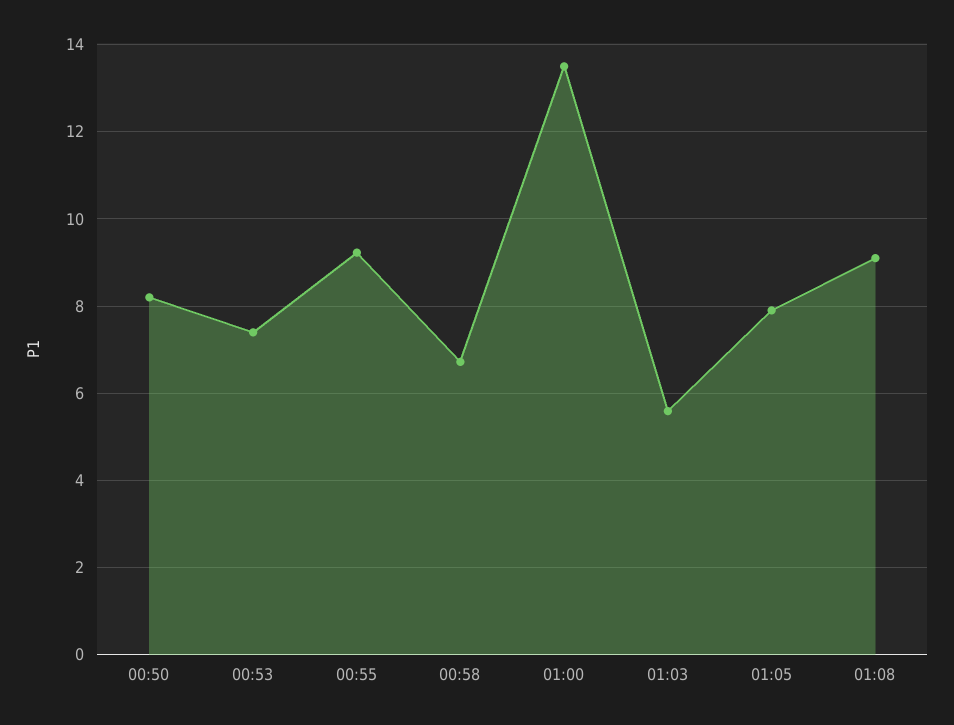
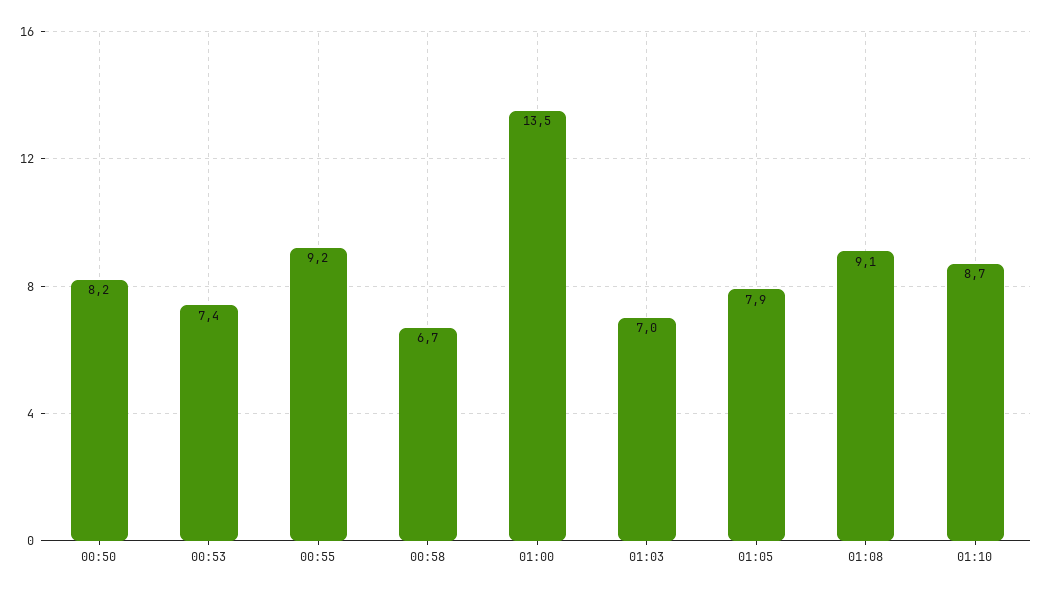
01:03: 5.6 -> 7
01:10: none -> 8.7

